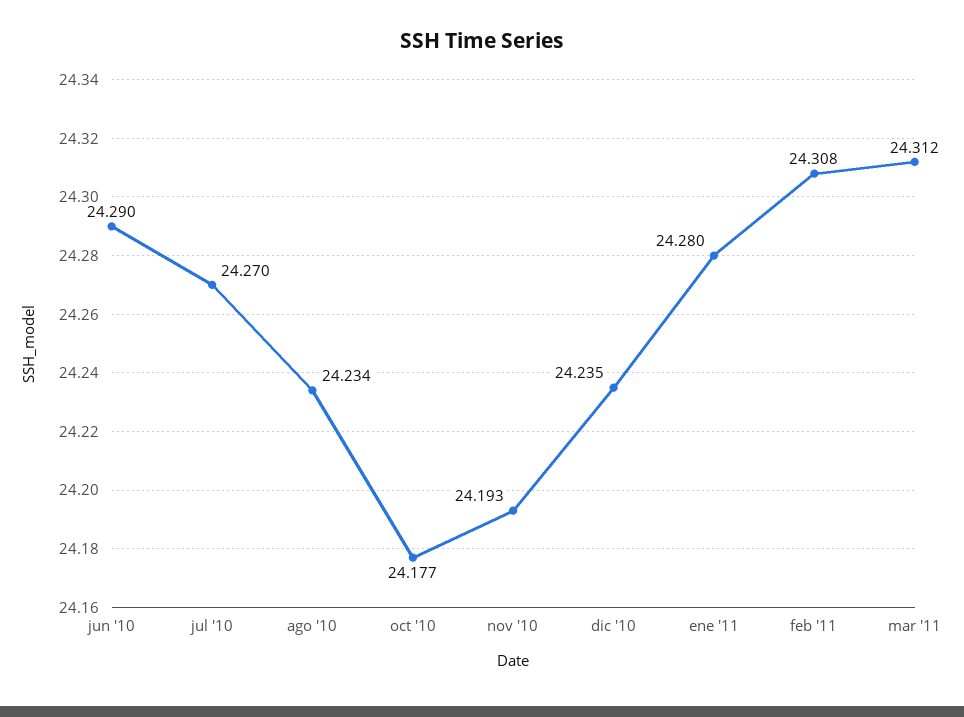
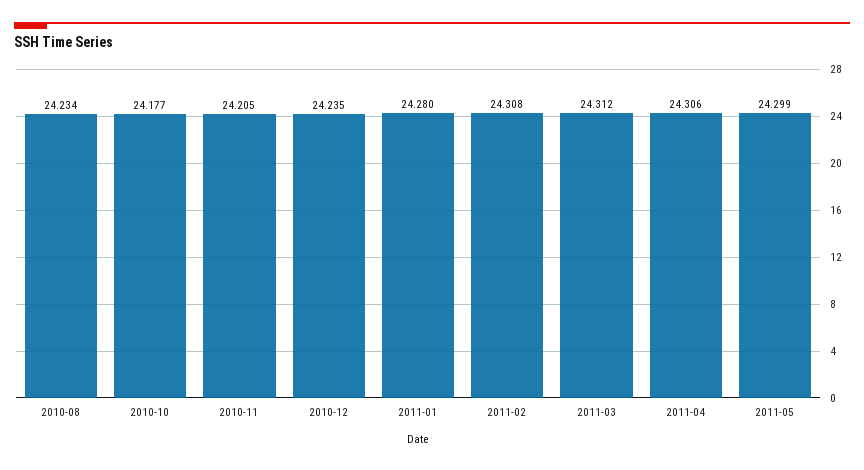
jun '10: 24.29 -> none
jul '10: 24.27 -> none
nov '10: 24.193 -> 24.205
2011-04: none -> 24.306
2011-05: none -> 24.299

